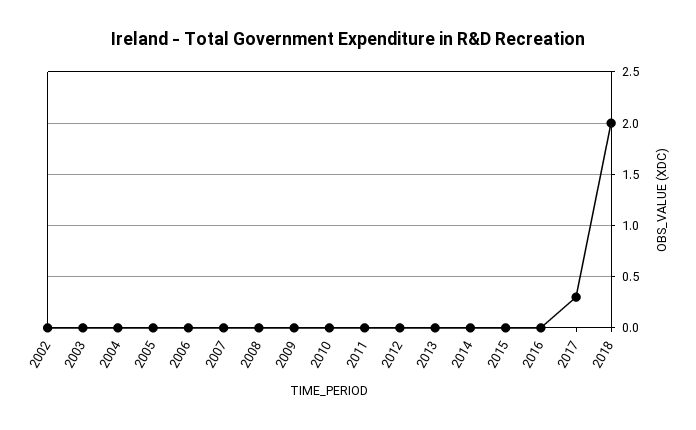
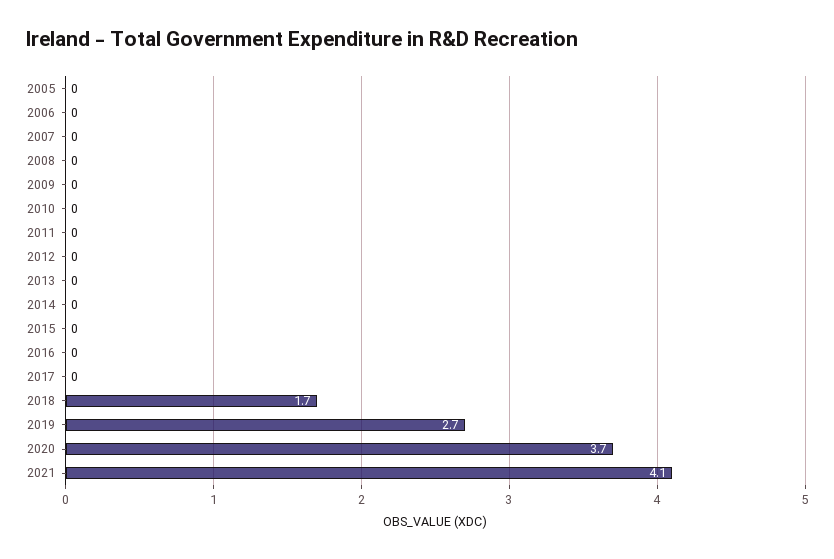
2002: 0 -> none
2003: 0 -> none
2004: 0 -> none
2017: 0.3 -> 0
2018: 2 -> 1.7
2019: none -> 2.7
2020: none -> 3.7
2021: none -> 4.1

